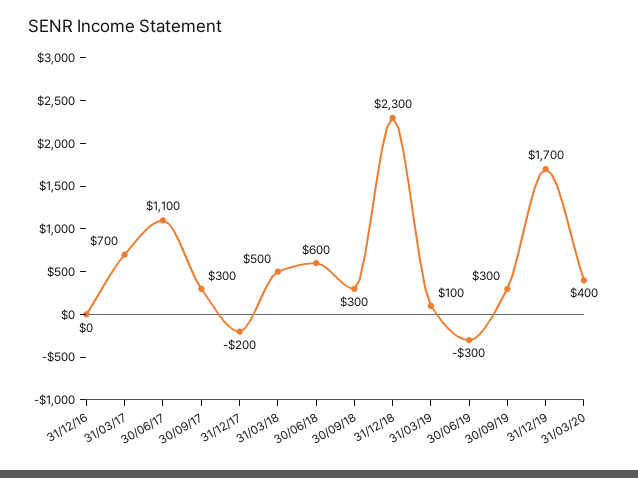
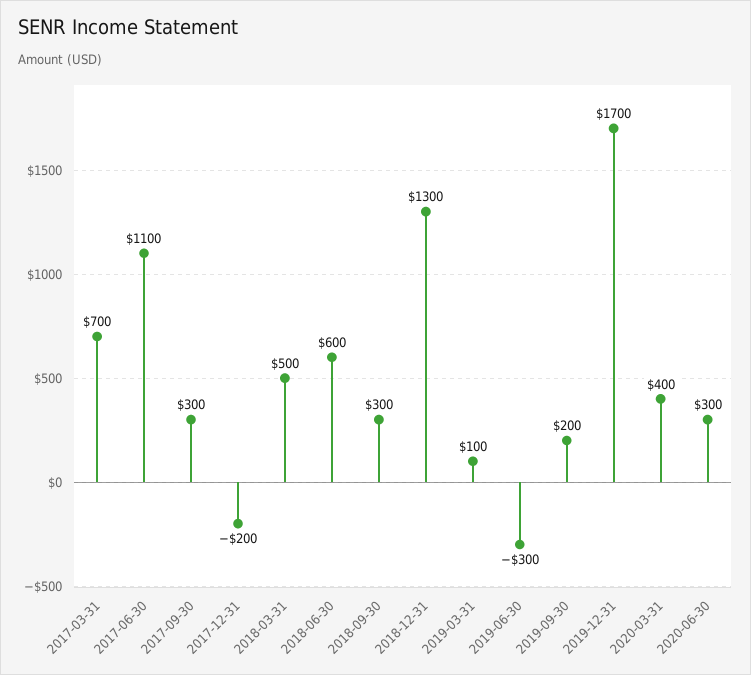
31/12/16: 0 -> none
31/12/18: 2300 -> 1300
30/09/19: 300 -> 200
2020-06-30: none -> 300

